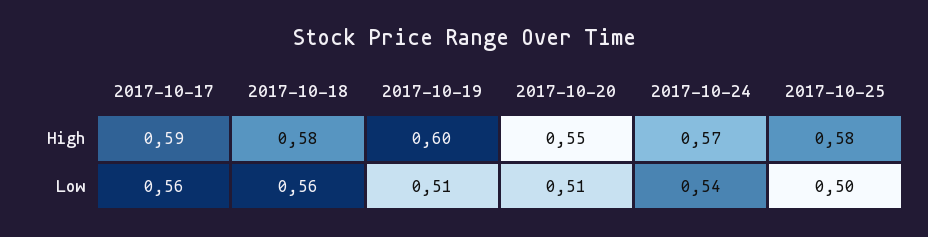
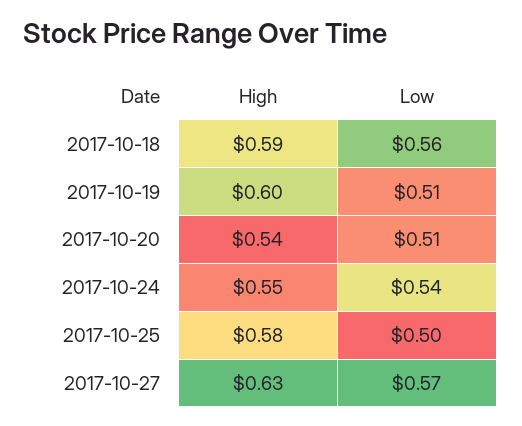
2017-10-17, High: 0.59 -> none
2017-10-18, High: 0.58 -> 0.59
2017-10-20, High: 0.55 -> 0.54
2017-10-24, High: 0.57 -> 0.55
2017-10-17, Low: 0.56 -> none
2017-10-27, High: none -> 0.63
2017-10-27, Low: none -> 0.57

